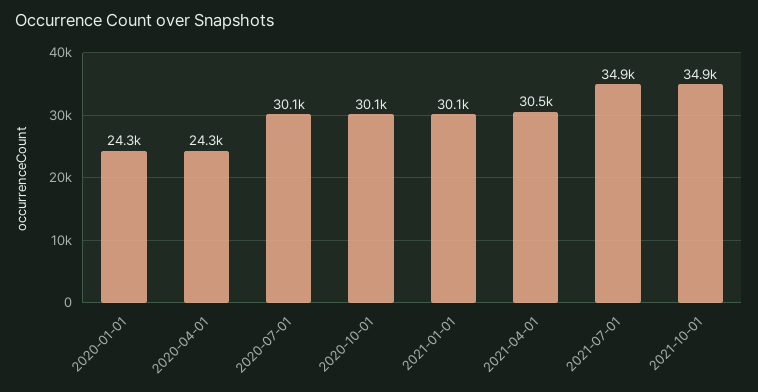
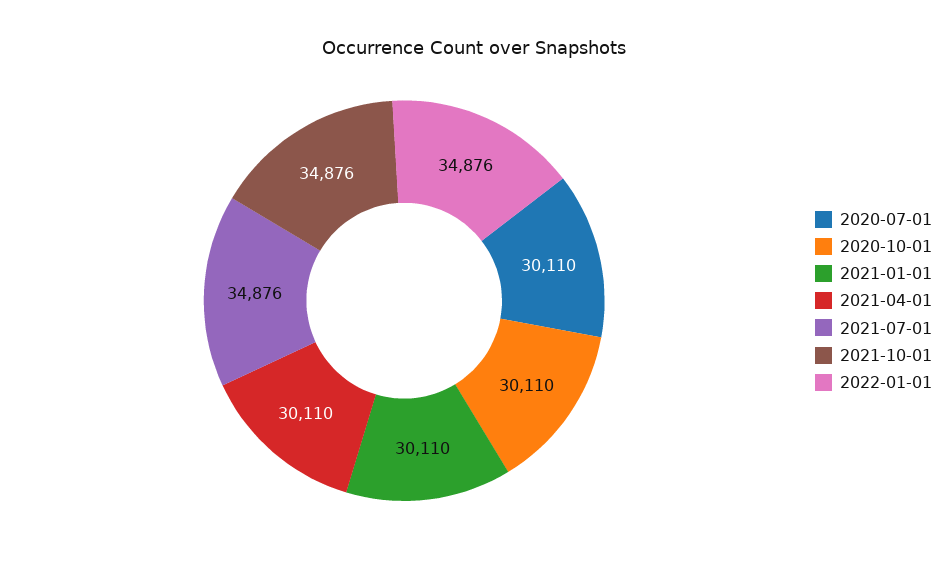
2020-01-01: 24300 -> none
2020-04-01: 24300 -> none
2021-04-01: 30500 -> 30110
2022-01-01: none -> 34876

